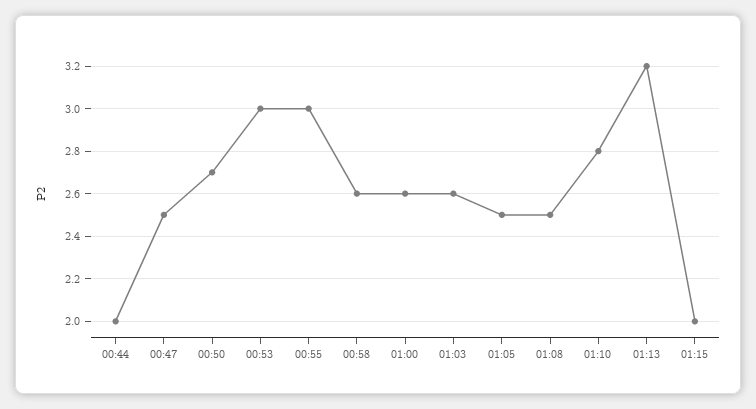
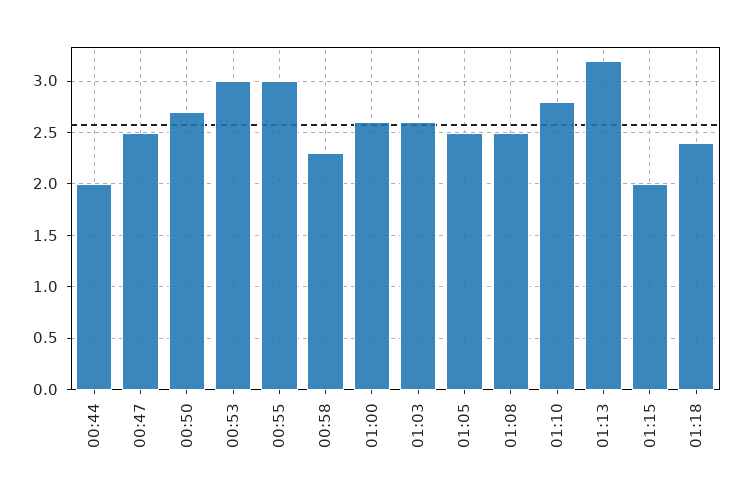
00:58: 2.6 -> 2.3
01:18: none -> 2.4

